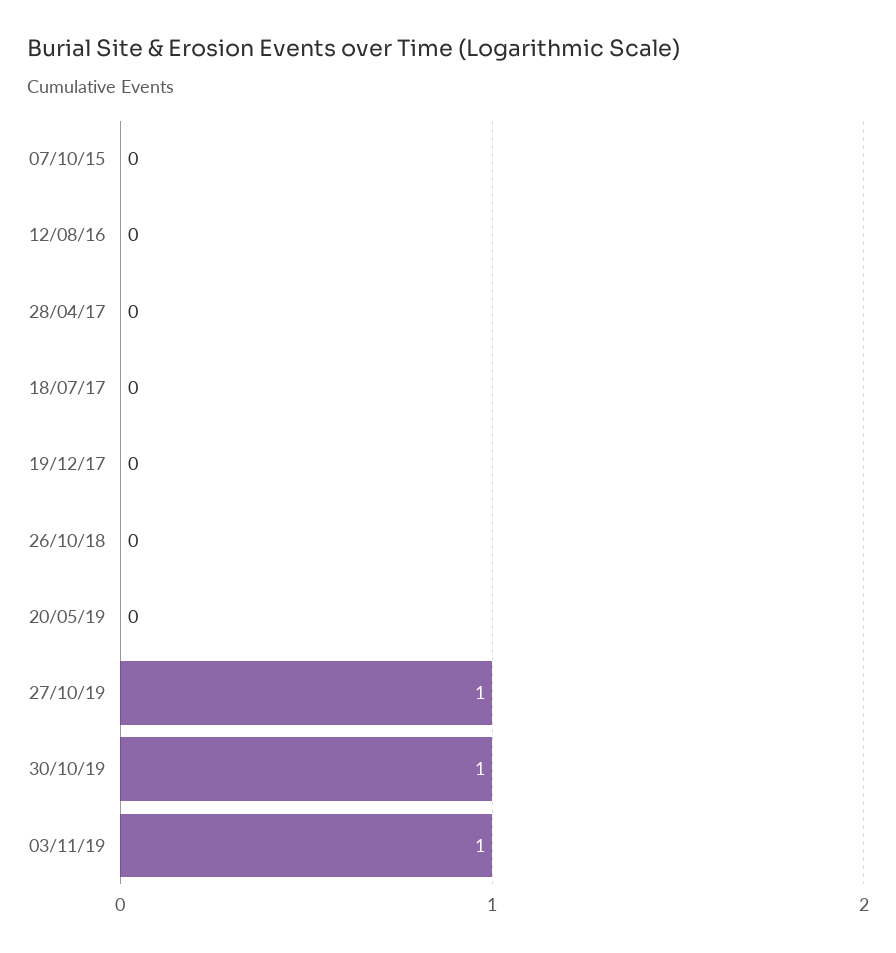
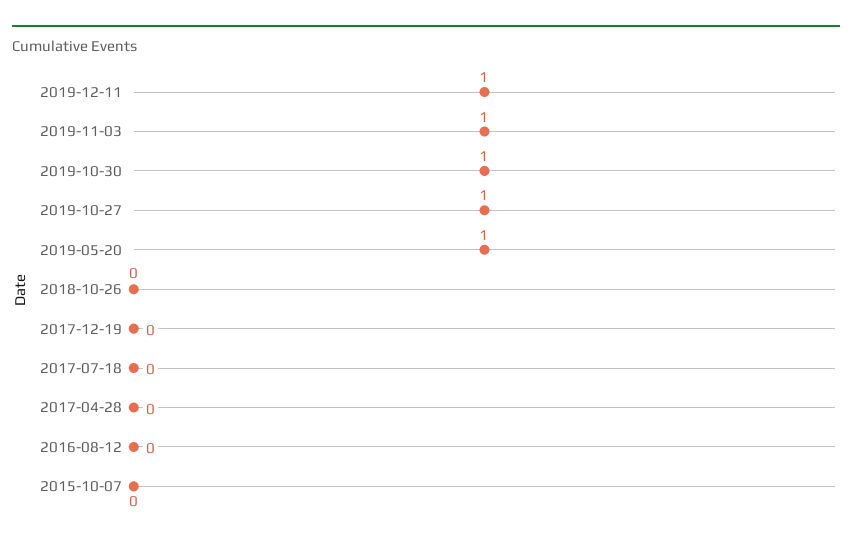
20/05/19: 0 -> 1
2019-12-11: none -> 1

